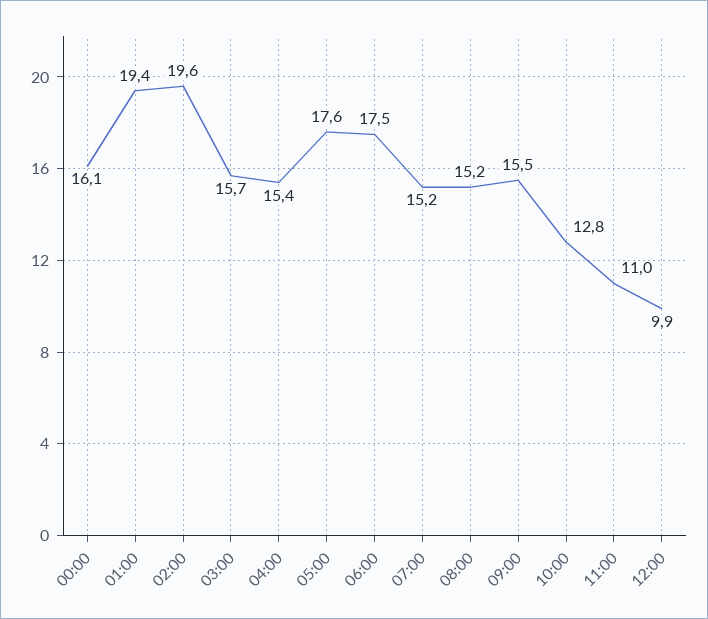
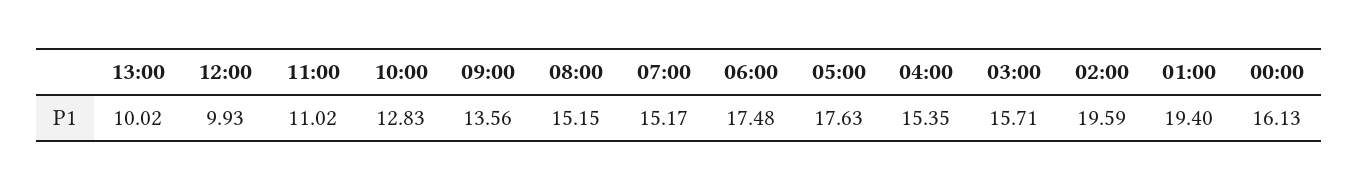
09:00: 15.5 -> 13.56
13:00: none -> 10.02

